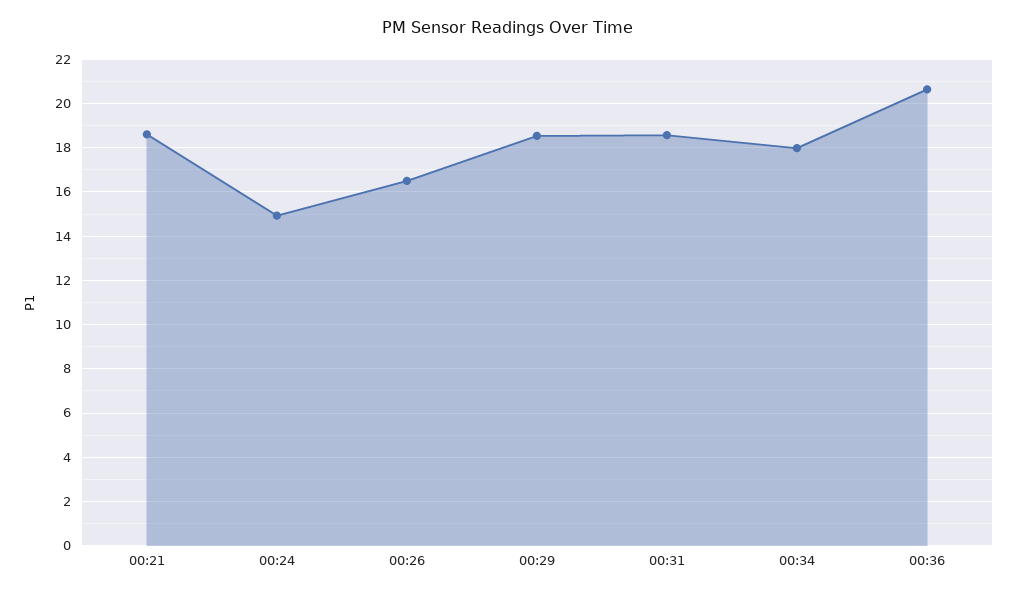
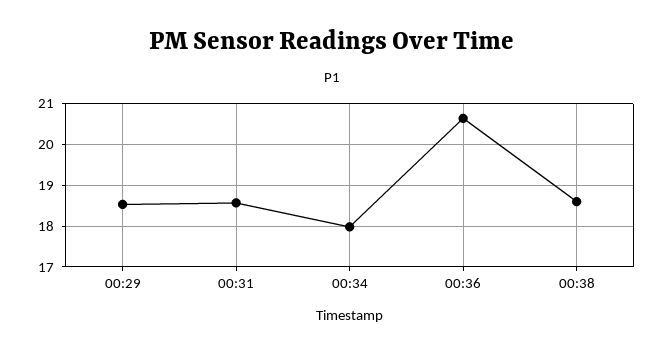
00:21: 18.5 -> none
00:24: 15 -> none
00:26: 16.5 -> none
00:38: none -> 18.6

